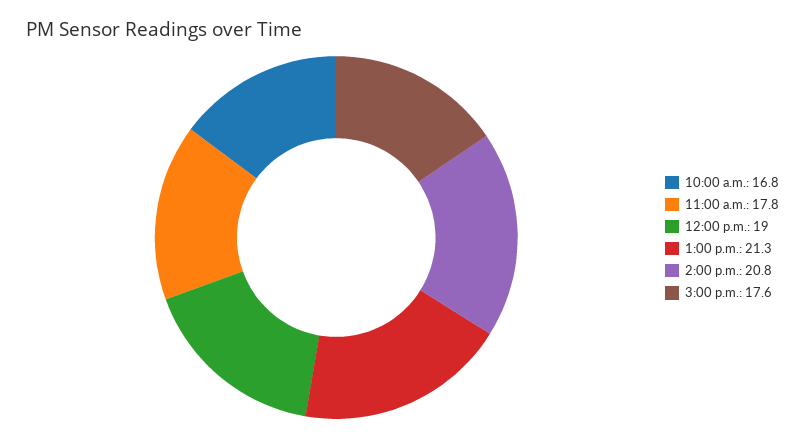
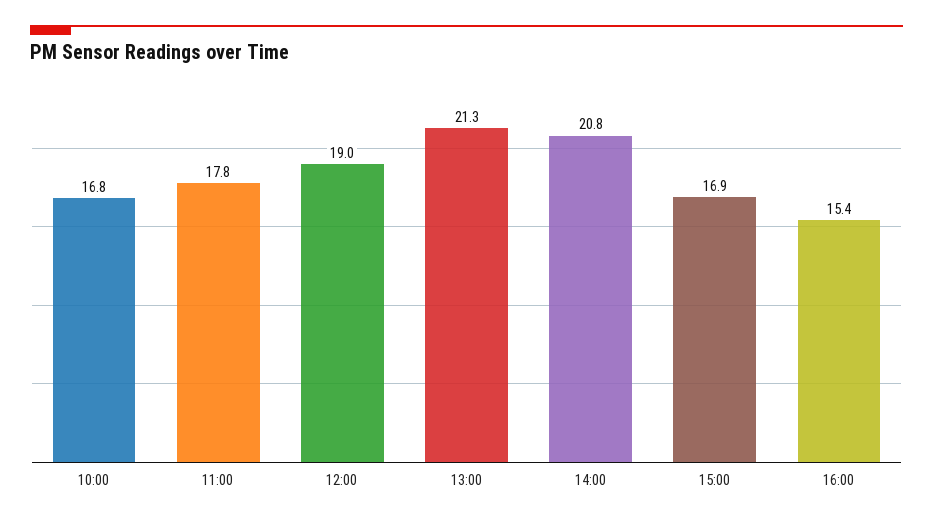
3:00 p.m.: 17.6 -> 16.9
16:00: none -> 15.4

